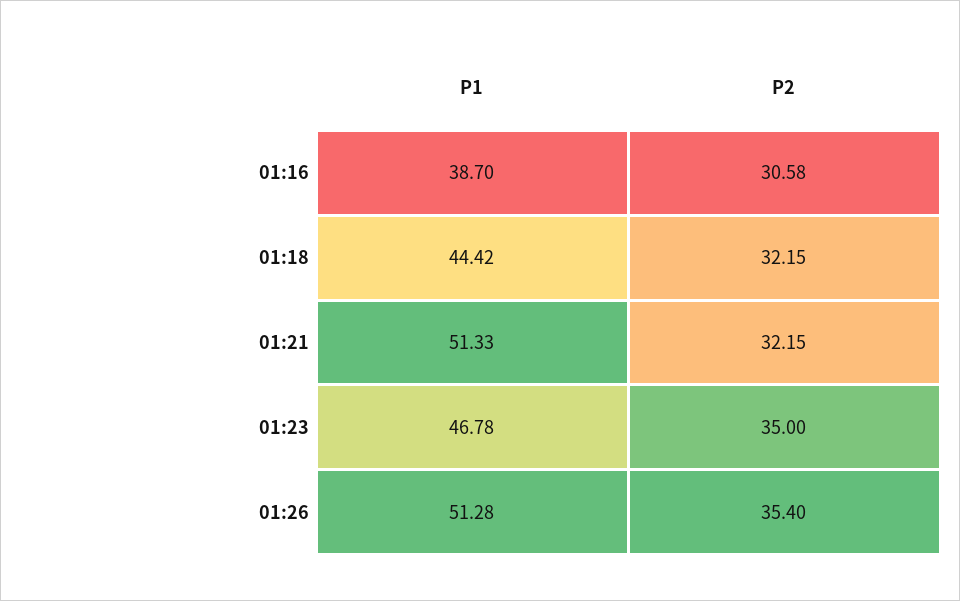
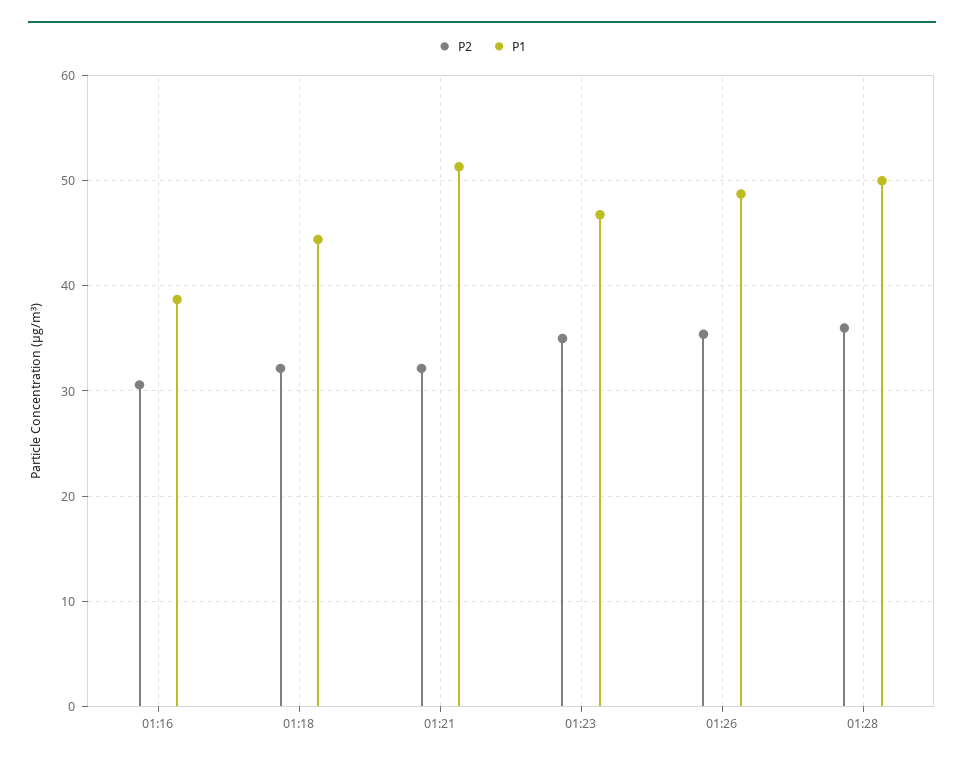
P1, 01:26: 51.28 -> 49
P2, 01:28: none -> 36
P1, 01:28: none -> 50

